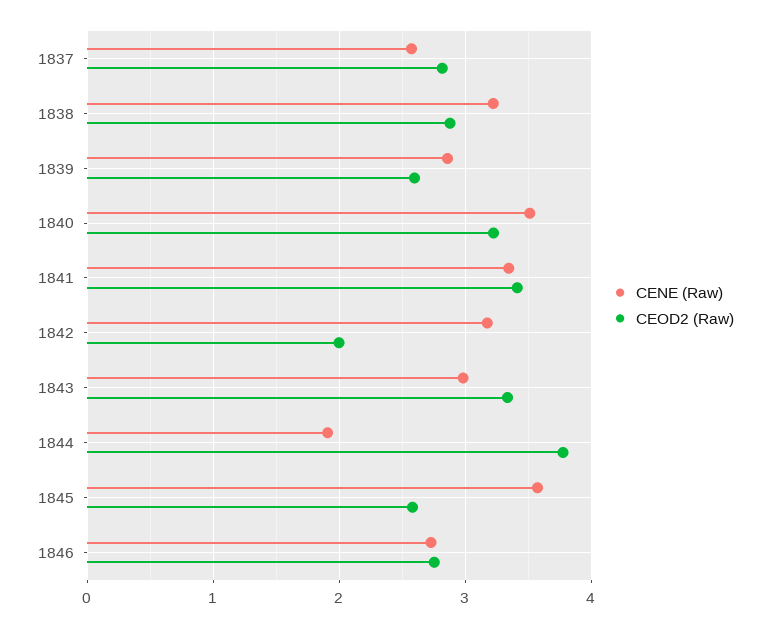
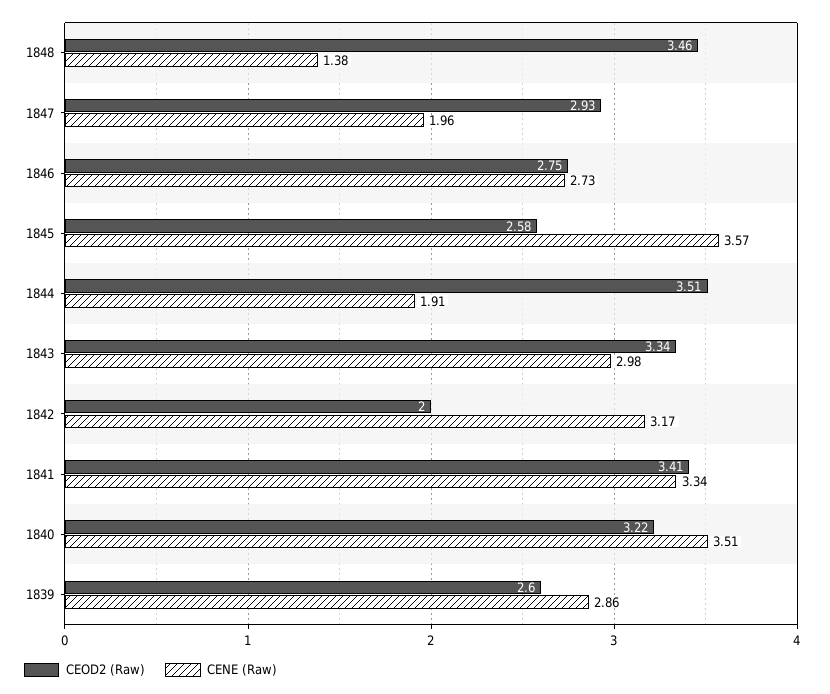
CENE (Raw), 1837: 2.6 -> none
CEOD2 (Raw), 1837: 2.8 -> none
CENE (Raw), 1838: 3.2 -> none
CEOD2 (Raw), 1838: 2.9 -> none
CEOD2 (Raw), 1844: 3.8 -> 3.51
CEOD2 (Raw), 1848: none -> 3.46
CENE (Raw), 1848: none -> 1.38
CEOD2 (Raw), 1847: none -> 2.93
CENE (Raw), 1847: none -> 1.96

